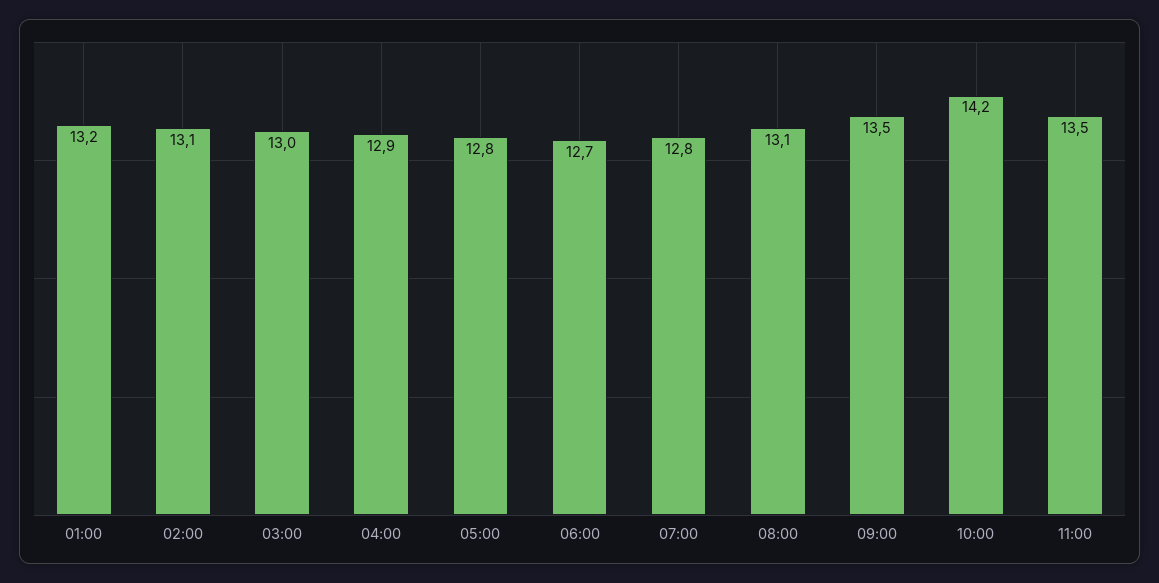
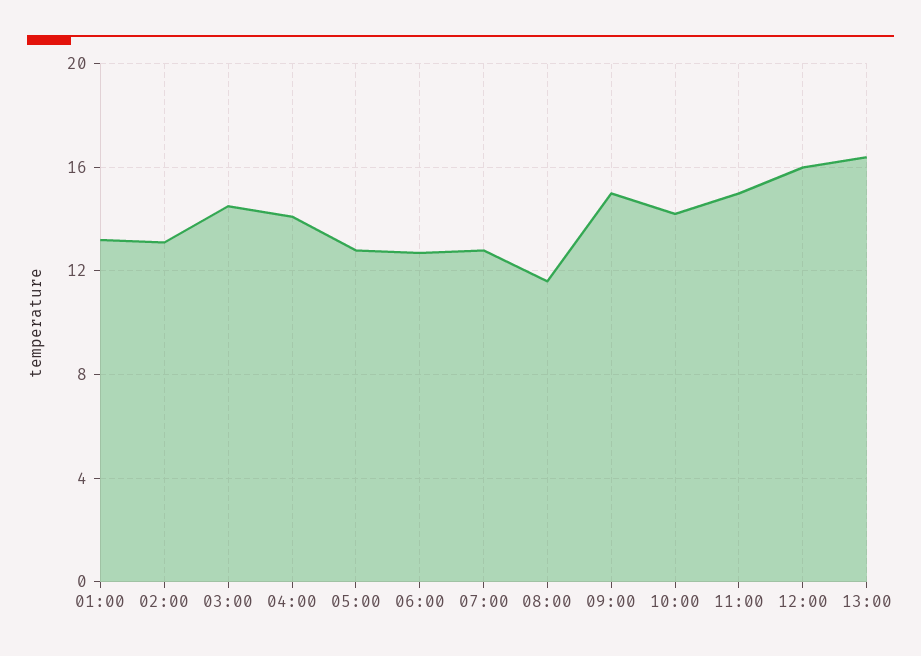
03:00: 13 -> 14.5
04:00: 12.9 -> 14
08:00: 13.1 -> 11.5
09:00: 13.5 -> 15
11:00: 13.5 -> 15
12:00: none -> 16
13:00: none -> 16.5

